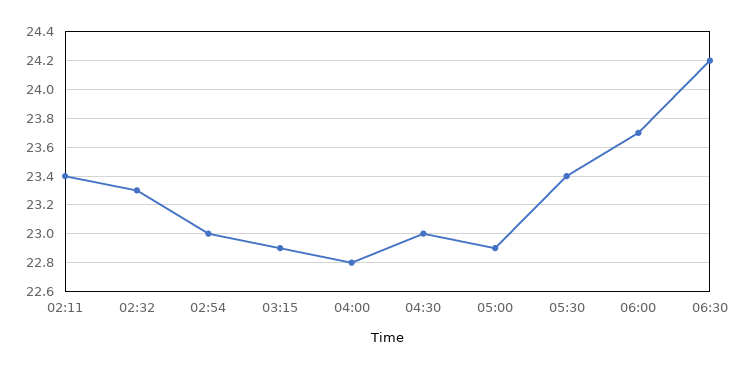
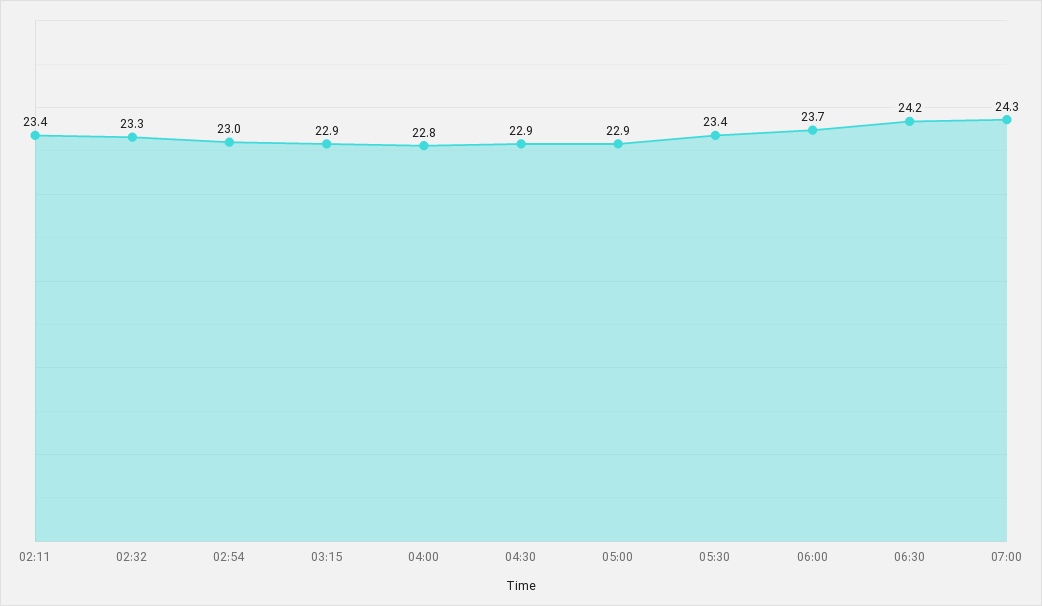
04:30: 23 -> 22.9
07:00: none -> 24.3

